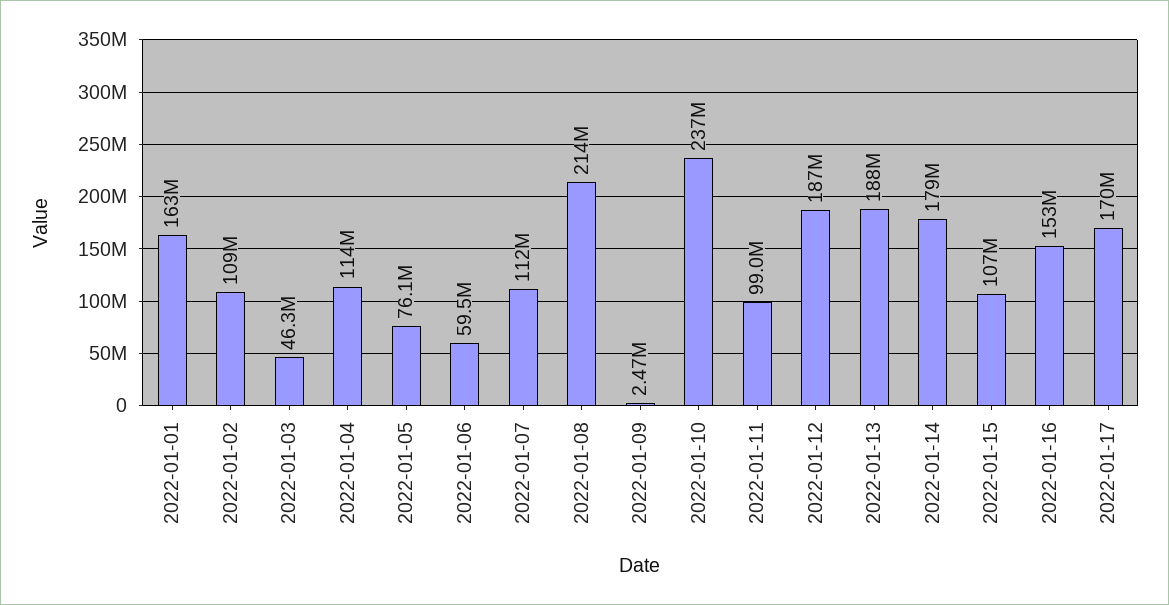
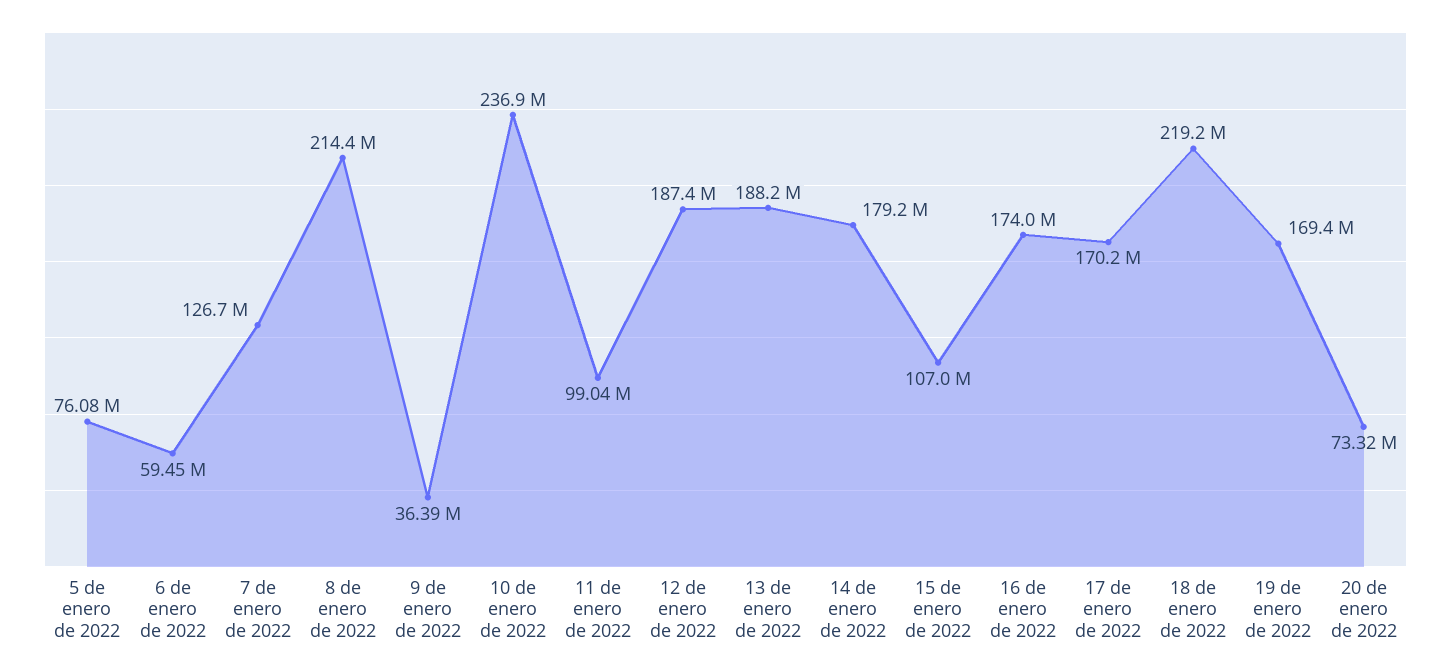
2022-01-01: 163000000 -> none
2022-01-02: 109000000 -> none
2022-01-03: 46300000 -> none
2022-01-04: 114000000 -> none
2022-01-07: 112000000 -> 126700000
2022-01-09: 2470000 -> 36390000
2022-01-16: 153000000 -> 174000000
18 de enero de 2022: none -> 219200000
19 de enero de 2022: none -> 169400000
20 de enero de 2022: none -> 73320000

